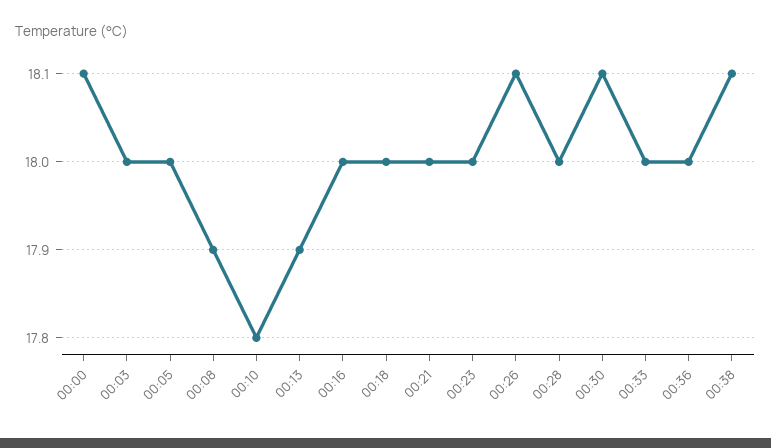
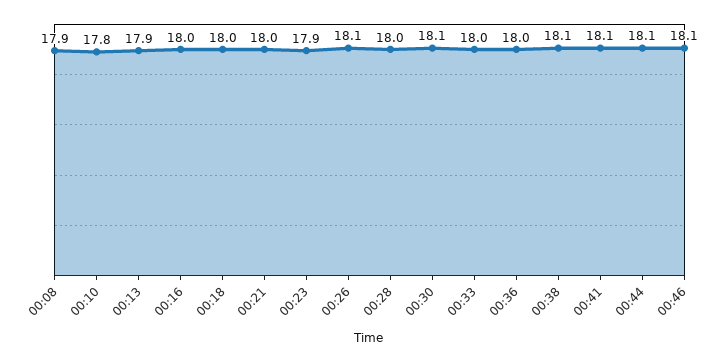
00:00: 18.1 -> none
00:03: 18 -> none
00:05: 18 -> none
00:23: 18 -> 17.9
00:41: none -> 18.1
00:44: none -> 18.1
00:46: none -> 18.1

